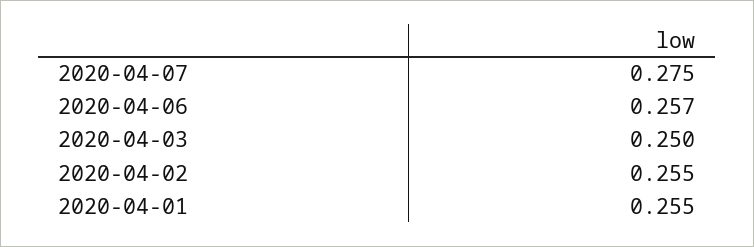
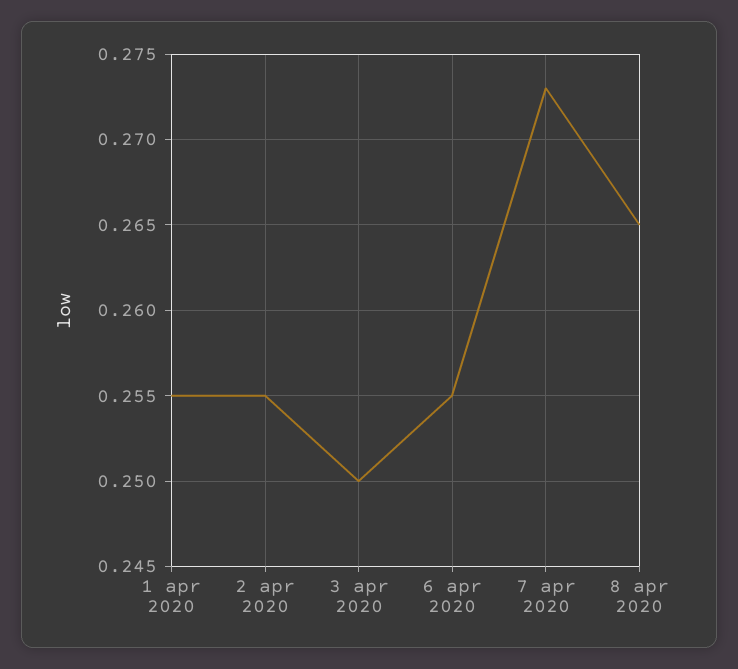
2020-04-07: 0.275 -> 0.273
2020-04-06: 0.257 -> 0.255
8 apr 2020: none -> 0.265

